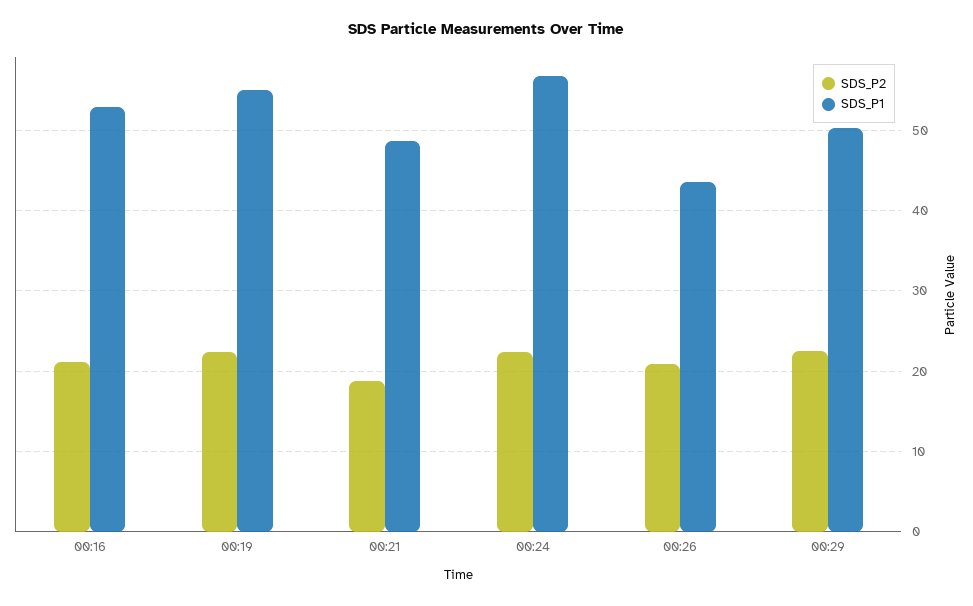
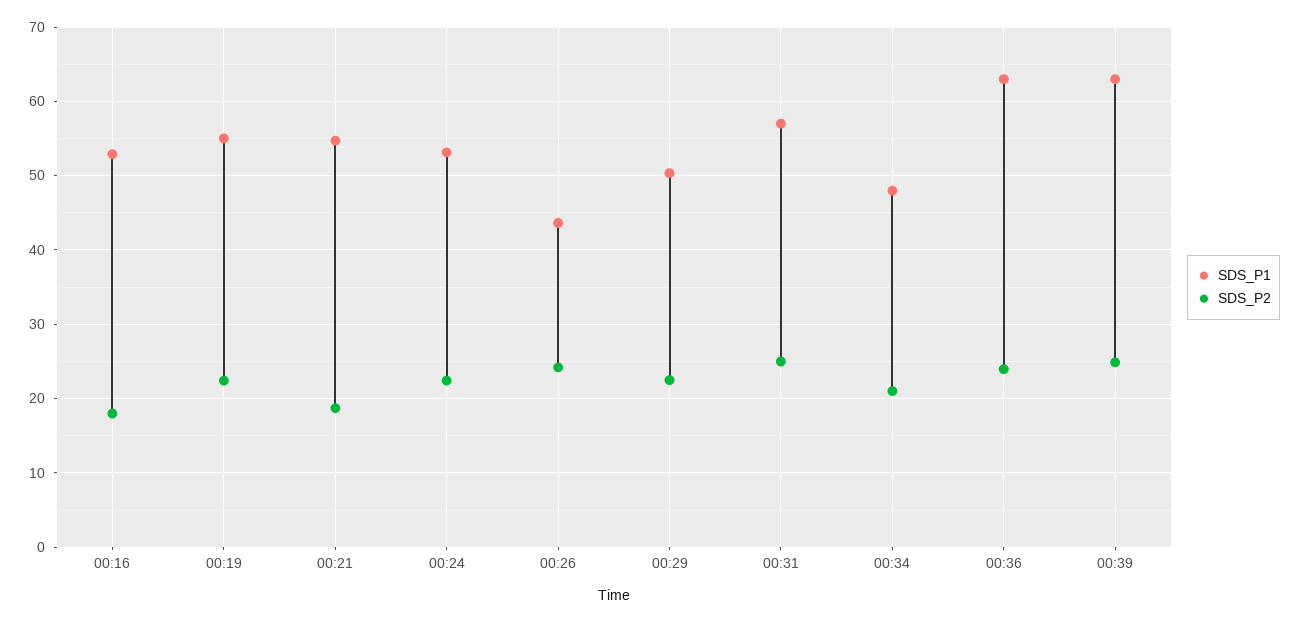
SDS_P2, 00:16: 21 -> 18
SDS_P1, 00:21: 49 -> 55
SDS_P1, 00:24: 57 -> 53
SDS_P2, 00:26: 21 -> 24
SDS_P1, 00:31: none -> 57
SDS_P2, 00:31: none -> 25
SDS_P1, 00:34: none -> 48
SDS_P2, 00:34: none -> 21
SDS_P1, 00:36: none -> 63
SDS_P2, 00:36: none -> 24
SDS_P1, 00:39: none -> 63
SDS_P2, 00:39: none -> 25

